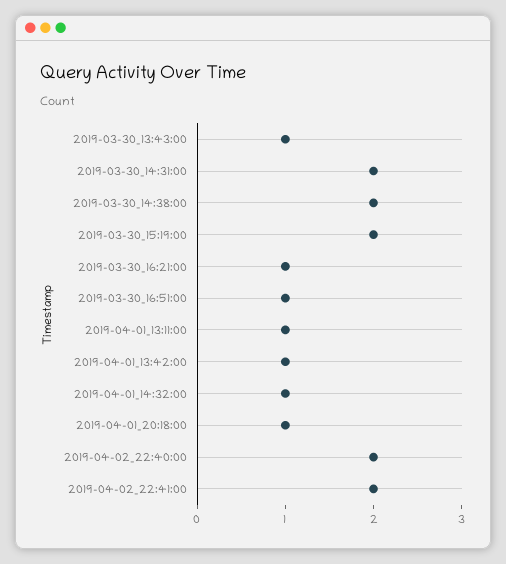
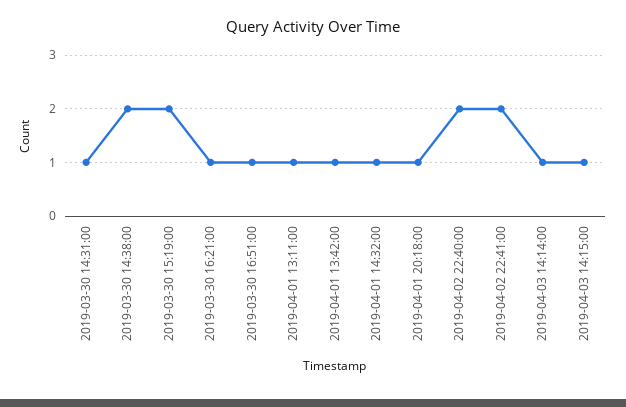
2019-03-30_13:43:00: 1 -> none
2019-03-30_14:31:00: 2 -> 1
2019-04-03 14:14:00: none -> 1
2019-04-03 14:15:00: none -> 1

